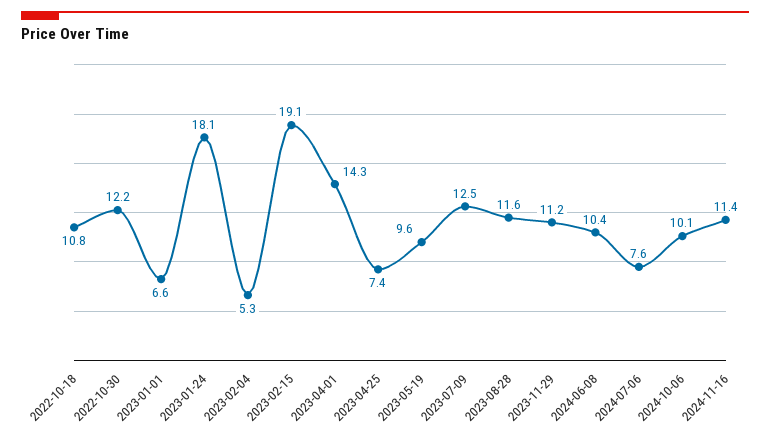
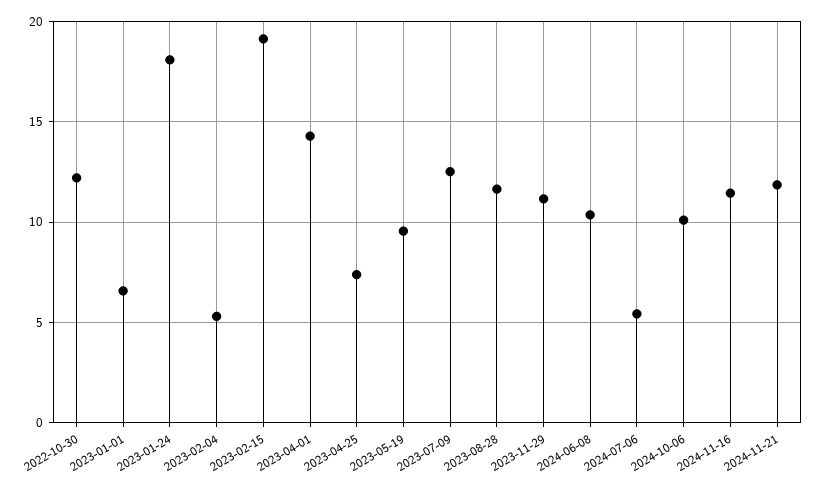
2022-10-18: 10.8 -> none
2024-07-06: 7.6 -> 5.5
2024-11-21: none -> 12

